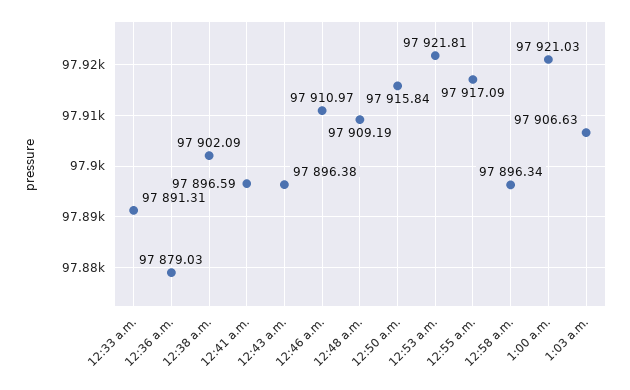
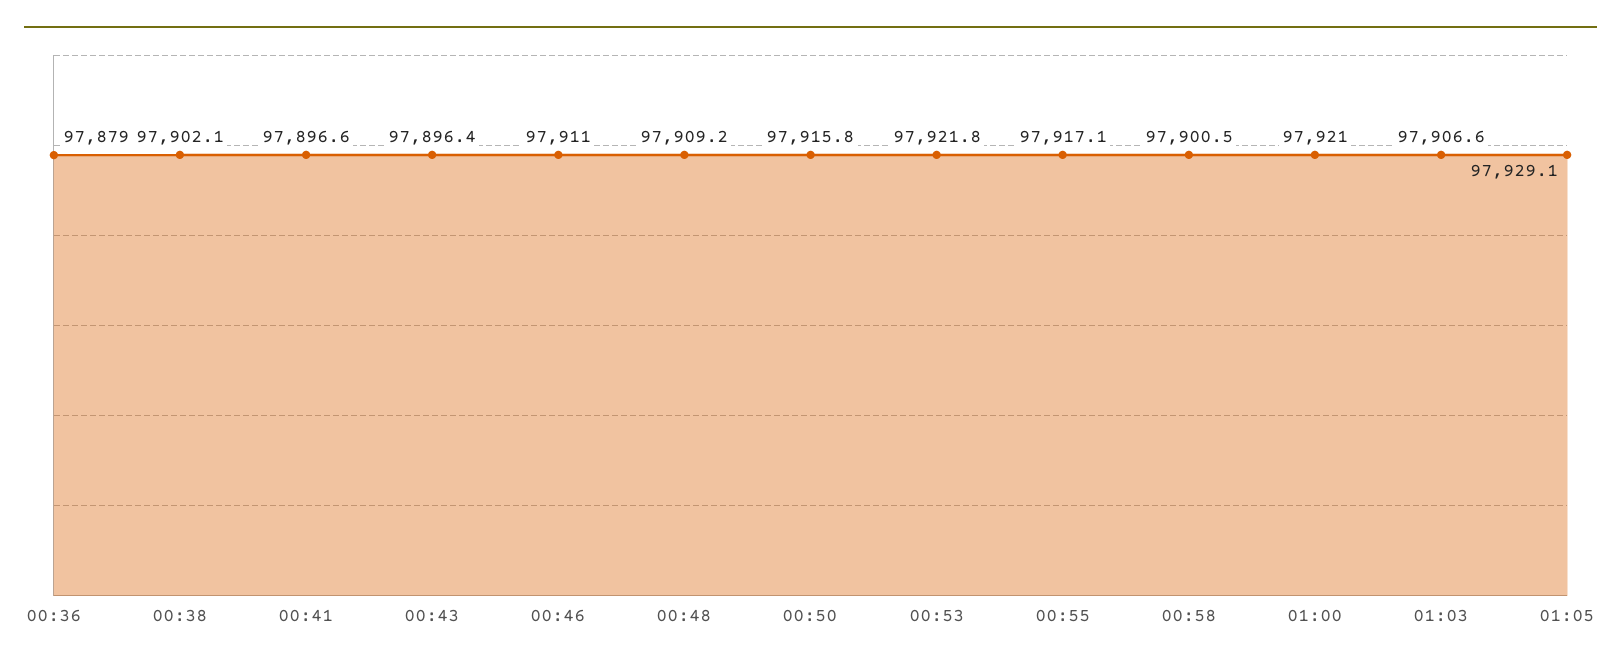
12:33 a.m.: 97891.31 -> none
12:58 a.m.: 97896.34 -> 97900.5
01:05: none -> 97929.1

